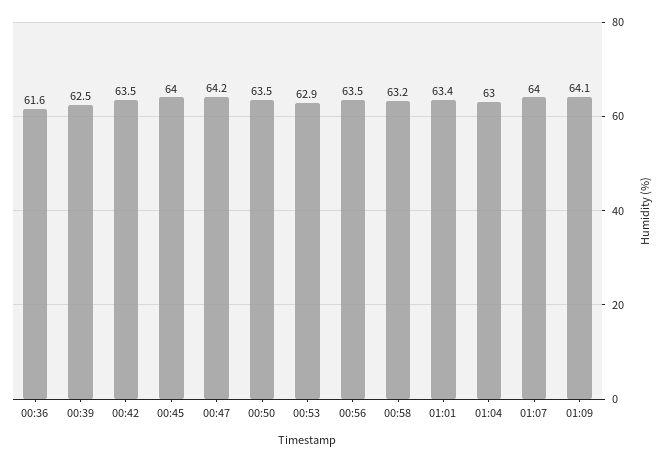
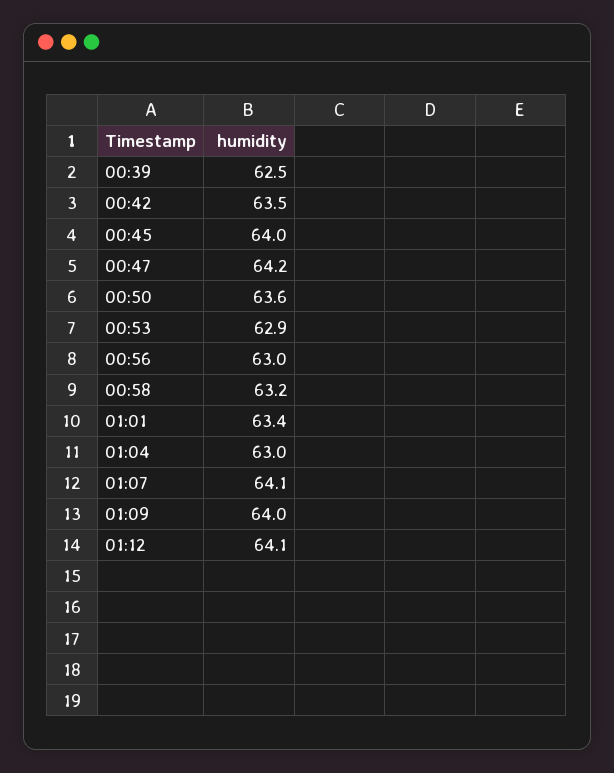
00:36: 61.6 -> none
00:50: 63.5 -> 63.6
00:56: 63.5 -> 63
01:07: 64 -> 64.1
01:09: 64.1 -> 64
01:12: none -> 64.1

